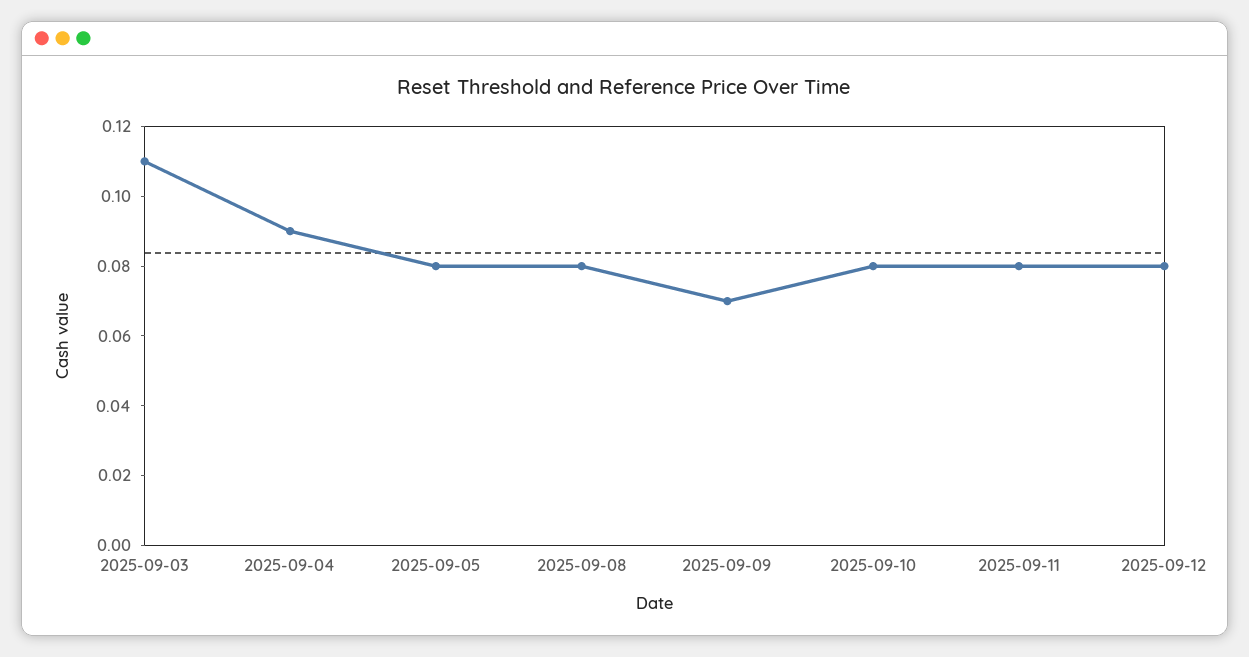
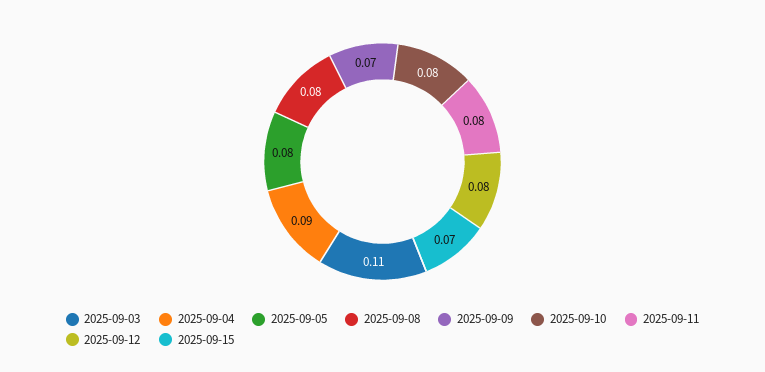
2025-09-15: none -> 0.07

